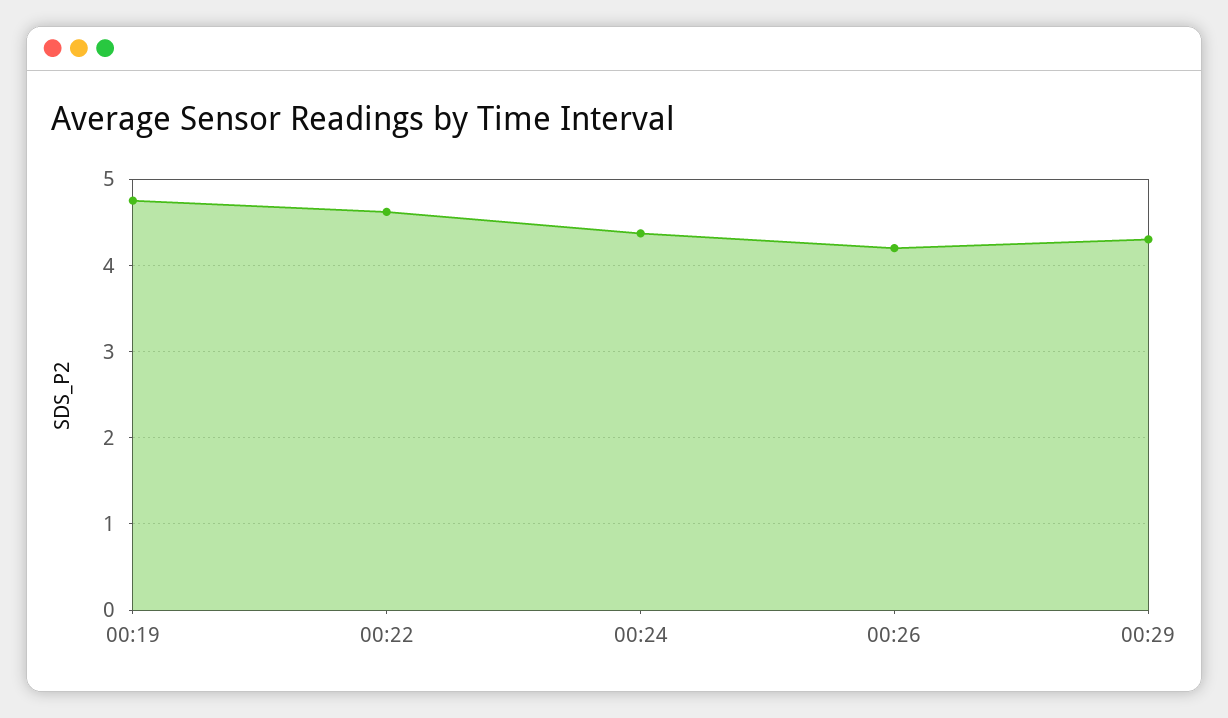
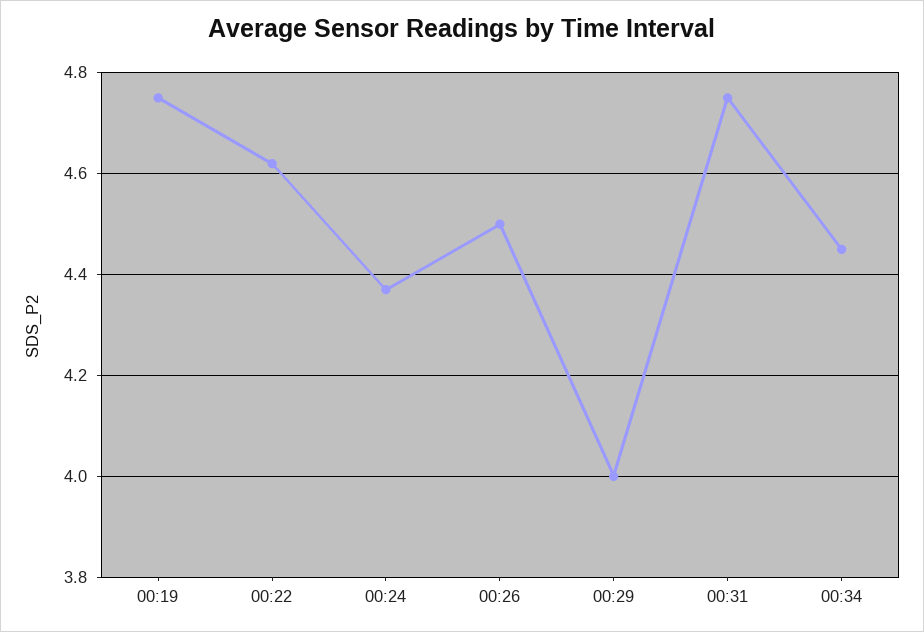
00:26: 4.2 -> 4.5
00:29: 4.3 -> 4
00:31: none -> 4.75
00:34: none -> 4.45

